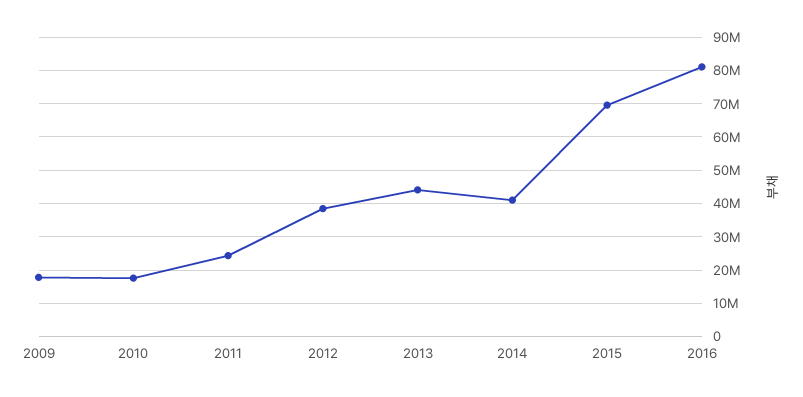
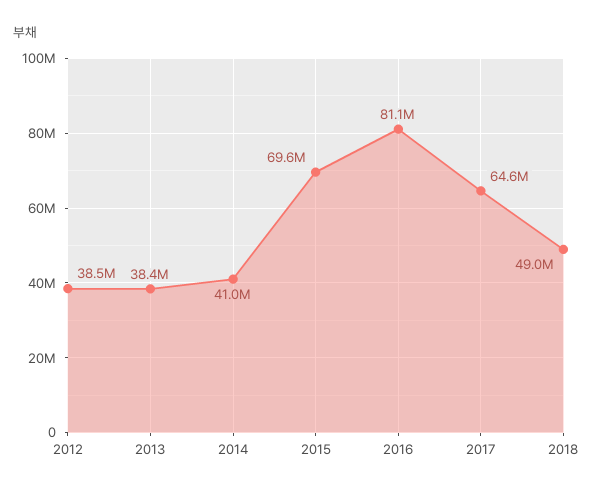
2009: 18000000 -> none
2010: 18000000 -> none
2011: 24000000 -> none
2013: 44000000 -> 38400000
2017: none -> 64600000
2018: none -> 49000000

